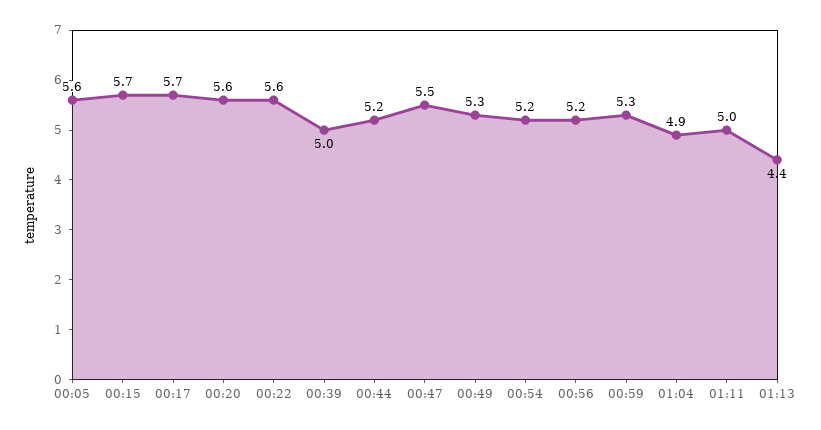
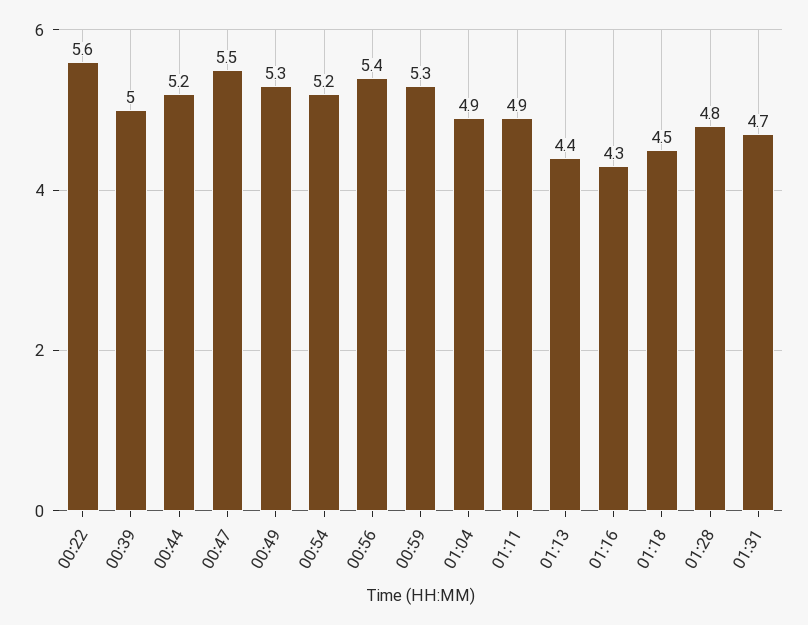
00:05: 5.6 -> none
00:15: 5.7 -> none
00:17: 5.7 -> none
00:20: 5.6 -> none
00:56: 5.2 -> 5.4
01:11: 5 -> 4.9
01:16: none -> 4.3
01:18: none -> 4.5
01:28: none -> 4.8
01:31: none -> 4.7

